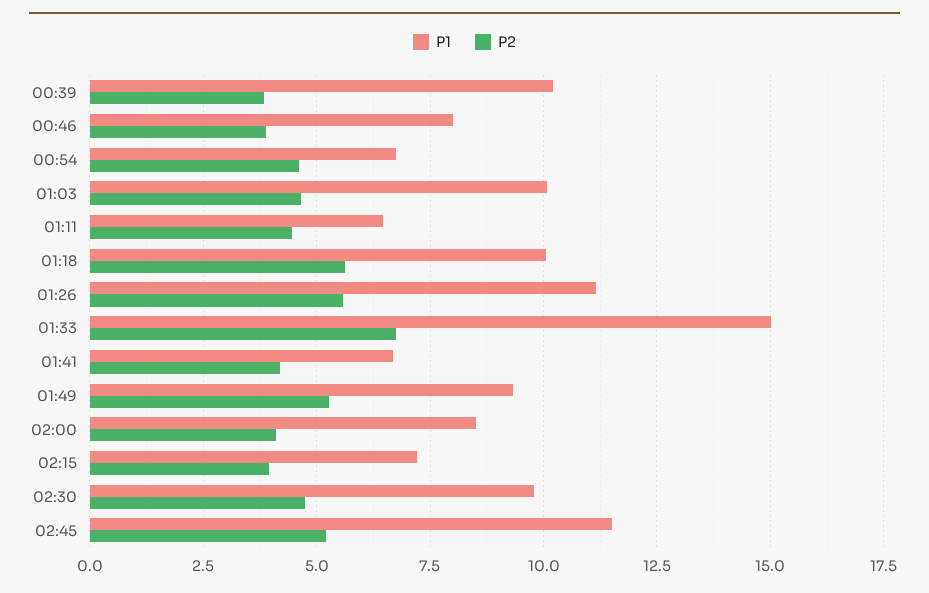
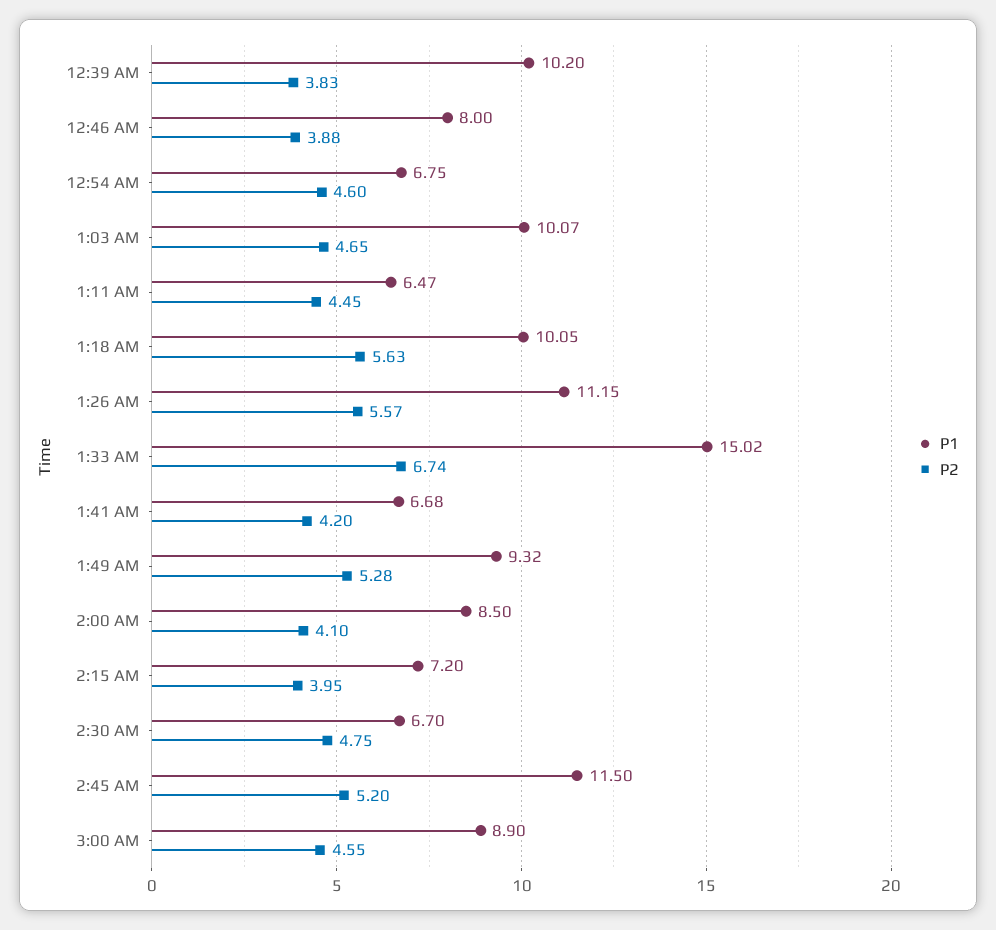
P1, 02:30: 9.75 -> 6.7
P1, 3:00 AM: none -> 8.9
P2, 3:00 AM: none -> 4.55

